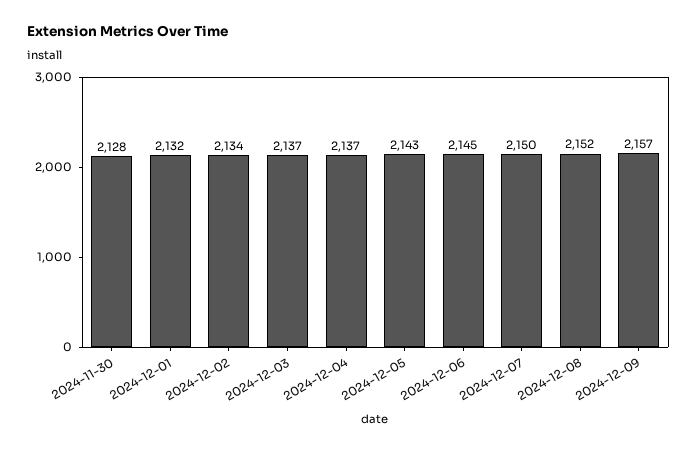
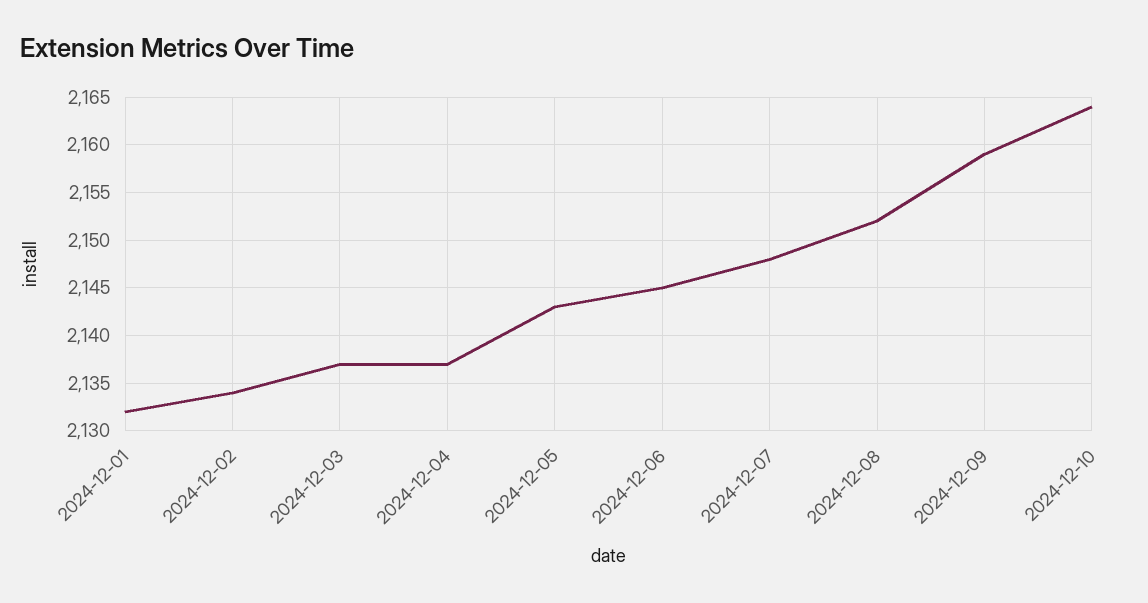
2024-11-30: 2128 -> none
2024-12-07: 2150 -> 2148
2024-12-09: 2157 -> 2159
2024-12-10: none -> 2164

